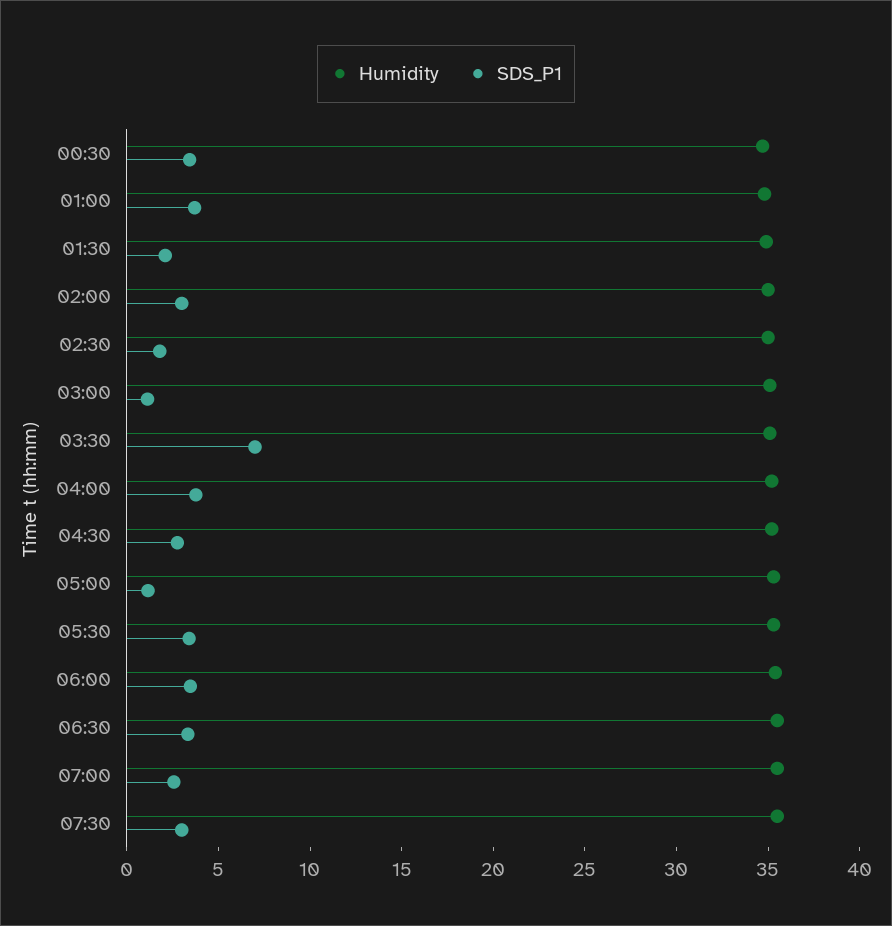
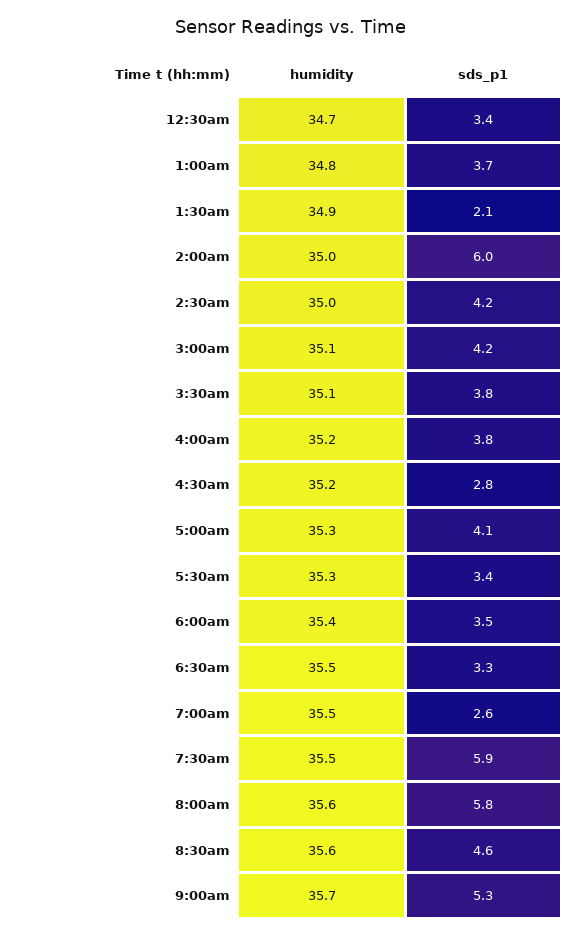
SDS_P1, 02:00: 3 -> 6
SDS_P1, 02:30: 2 -> 4.2
SDS_P1, 03:00: 1 -> 4.2
SDS_P1, 03:30: 7 -> 3.8
SDS_P1, 05:00: 1 -> 4.1
SDS_P1, 07:30: 3 -> 5.9
Humidity, 8:00am: none -> 35.6
SDS_P1, 8:00am: none -> 5.8
Humidity, 8:30am: none -> 35.6
SDS_P1, 8:30am: none -> 4.6
Humidity, 9:00am: none -> 35.7
SDS_P1, 9:00am: none -> 5.3

